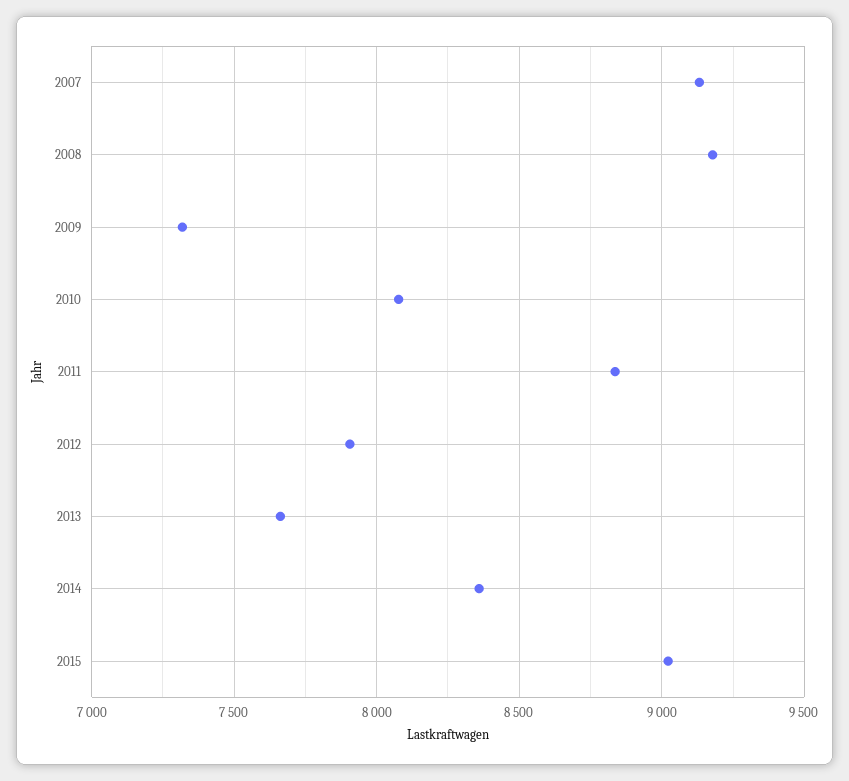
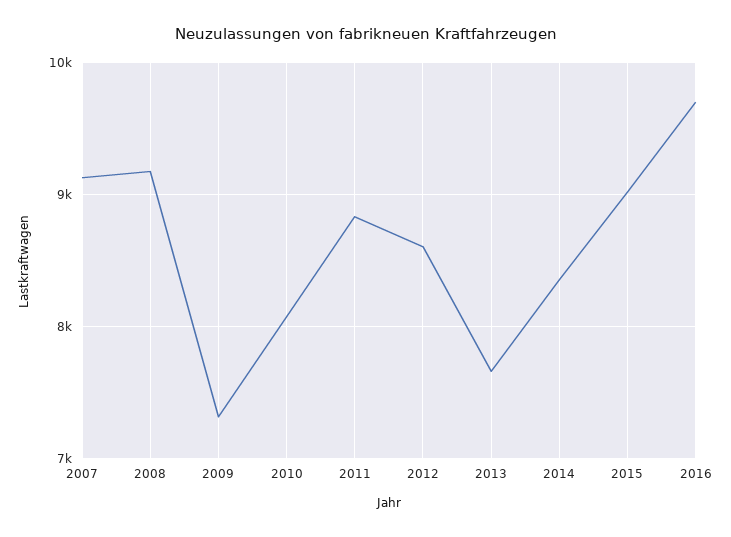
2012: 7900 -> 8600
2016: none -> 9700

